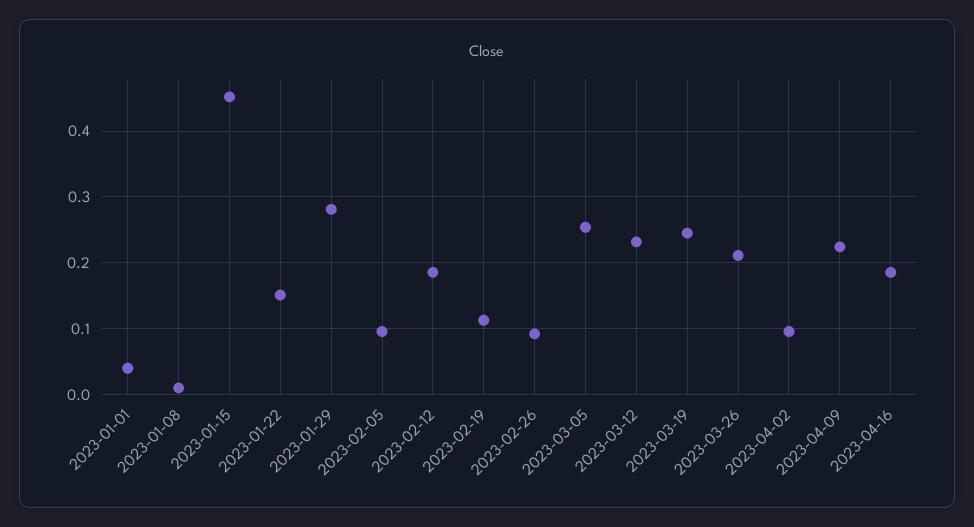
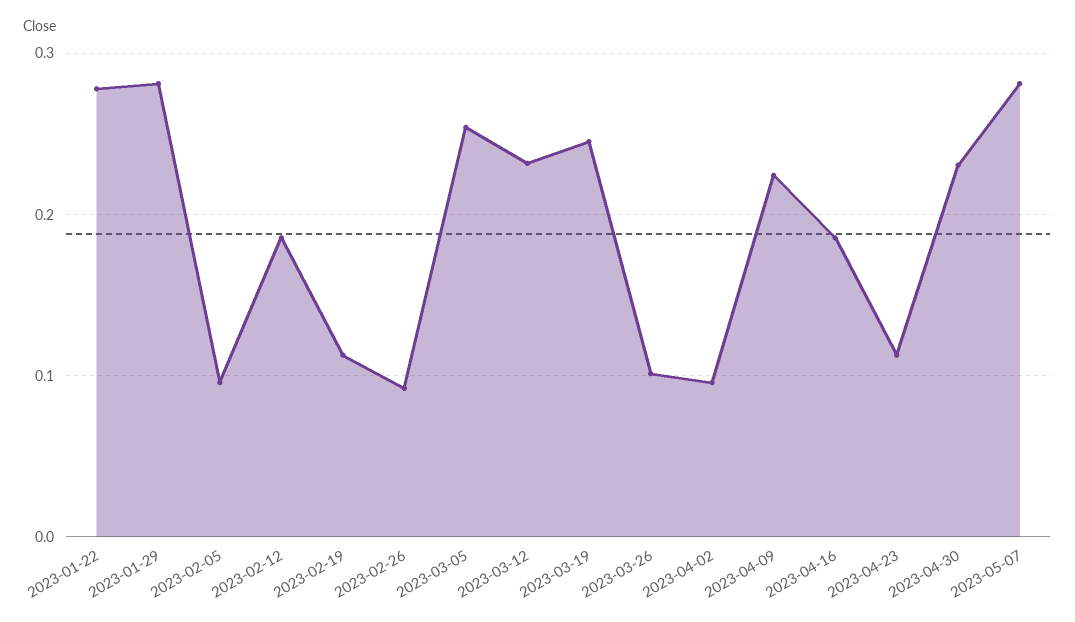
2023-01-01: 0.04 -> none
2023-01-08: 0.01 -> none
2023-01-15: 0.45 -> none
2023-01-22: 0.15 -> 0.28
2023-03-26: 0.21 -> 0.1
2023-04-23: none -> 0.11
2023-04-30: none -> 0.23
2023-05-07: none -> 0.28

